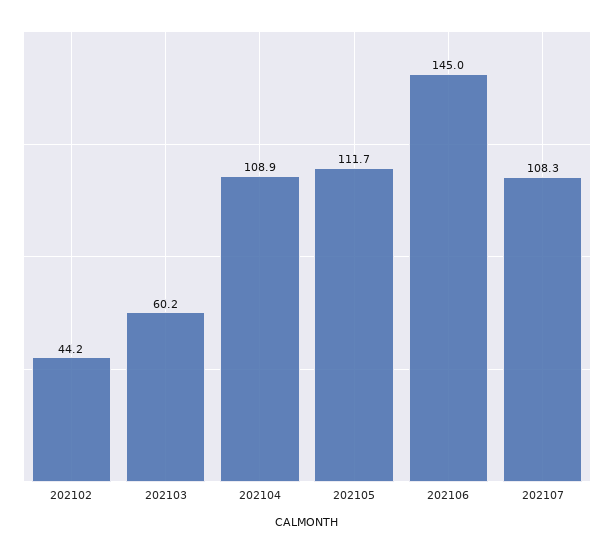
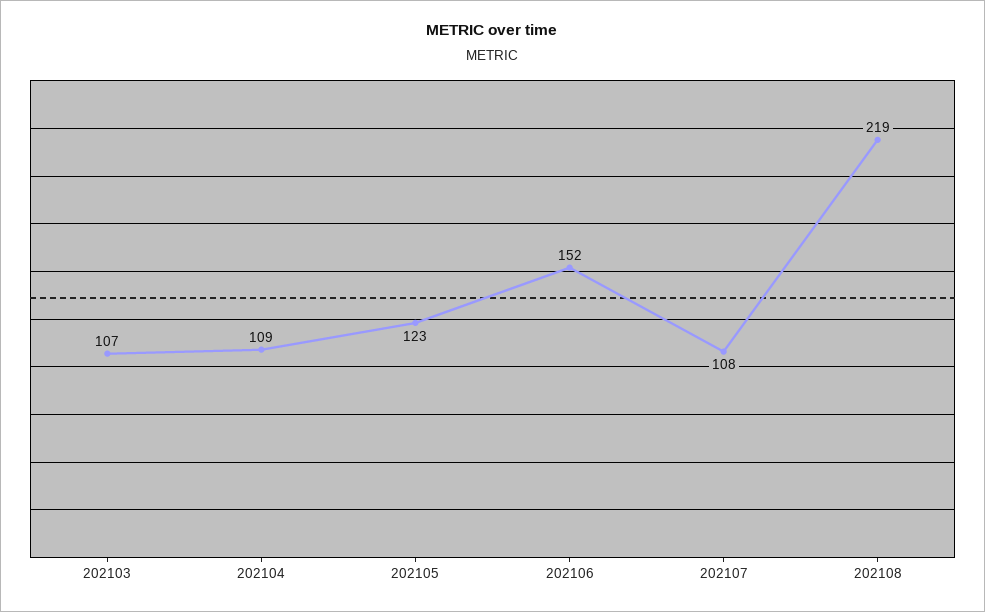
202102: 44.2 -> none
202103: 60.2 -> 107
202105: 111.7 -> 123
202106: 145 -> 152
202108: none -> 219

